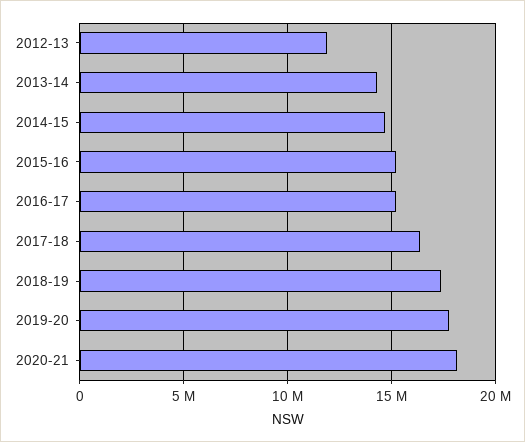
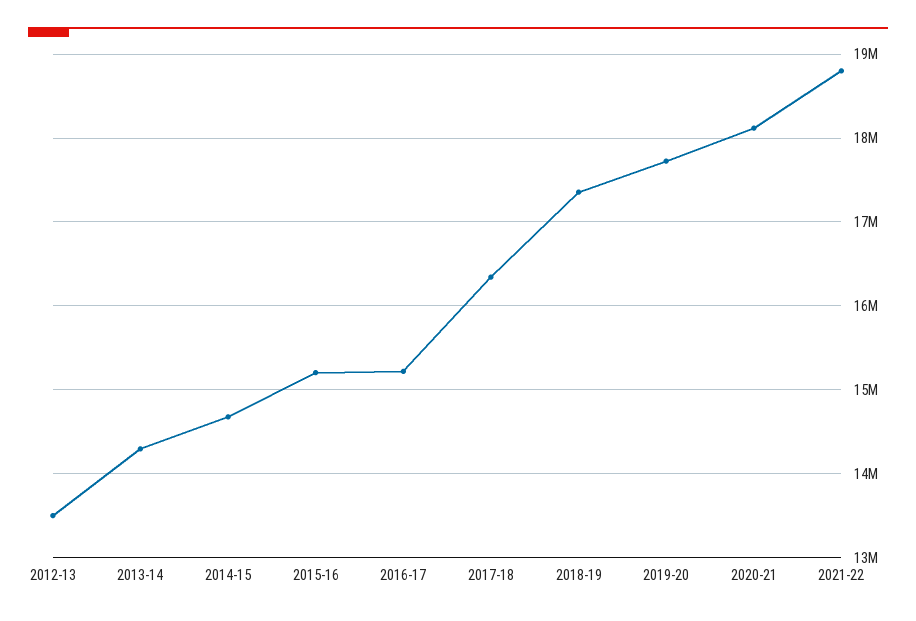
2012-13: 12000000 -> 13500000
2021-22: none -> 18800000

